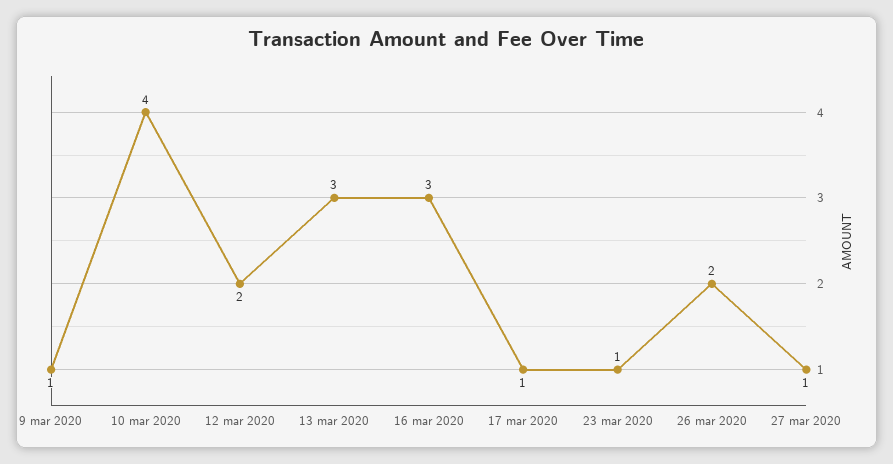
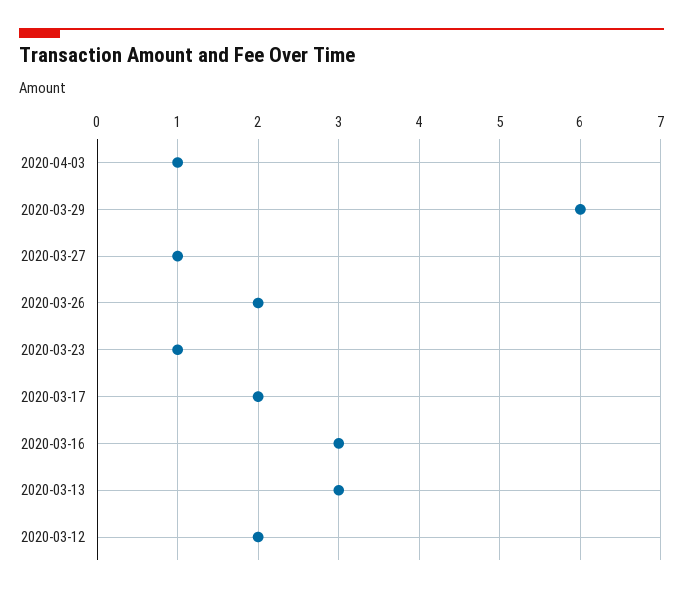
9 mar 2020: 1 -> none
10 mar 2020: 4 -> none
17 mar 2020: 1 -> 2
2020-04-03: none -> 1
2020-03-29: none -> 6

